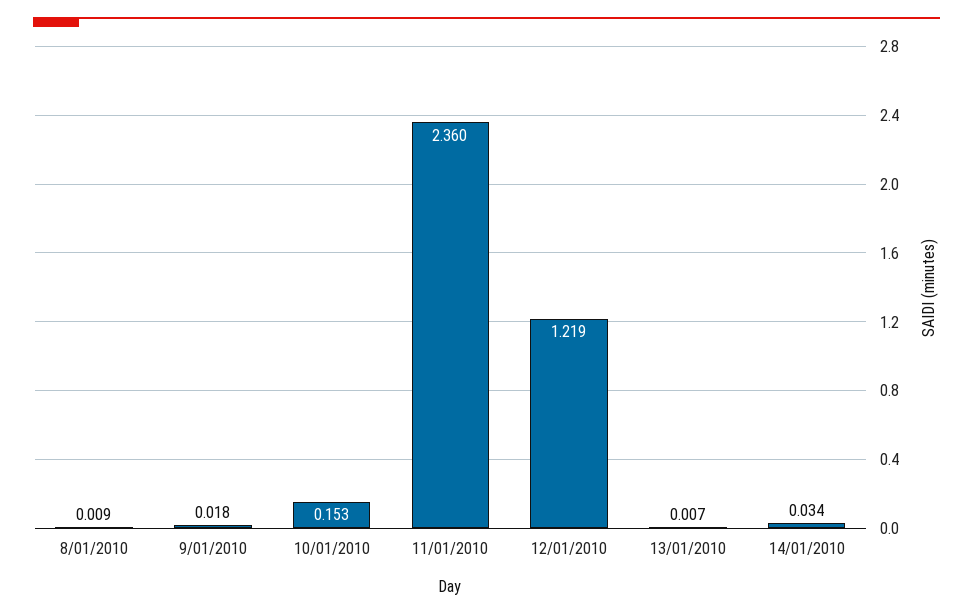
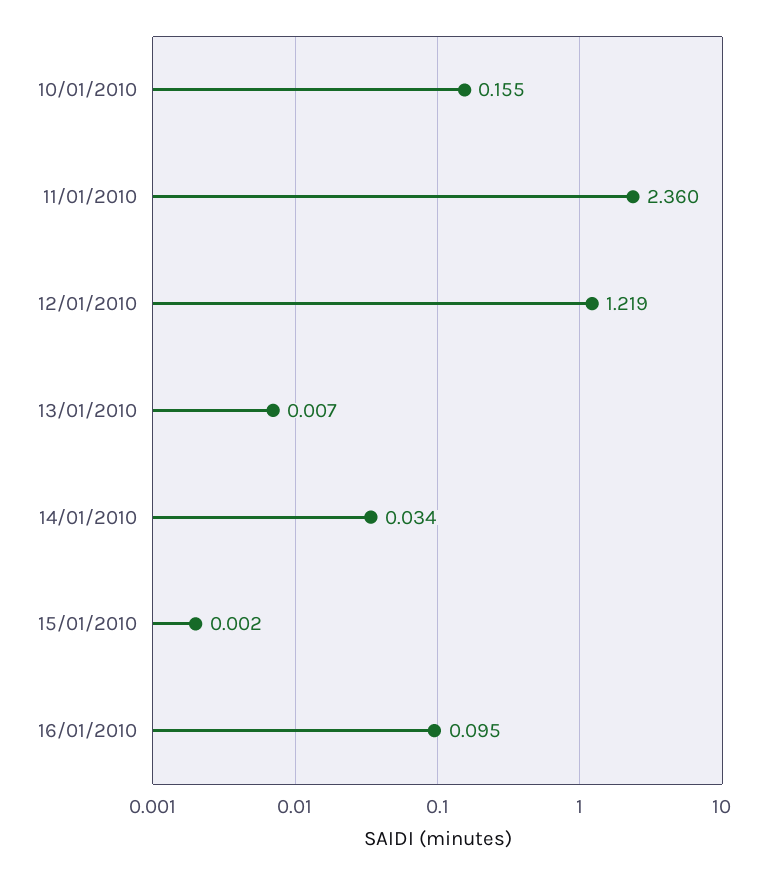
8/01/2010: 0.009 -> none
9/01/2010: 0.018 -> none
10/01/2010: 0.153 -> 0.155
15/01/2010: none -> 0.002
16/01/2010: none -> 0.095

